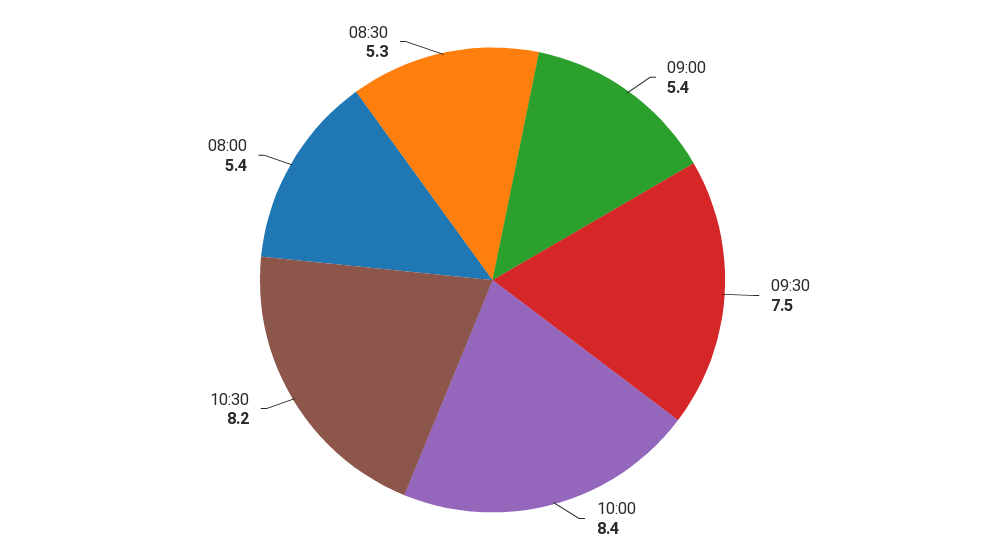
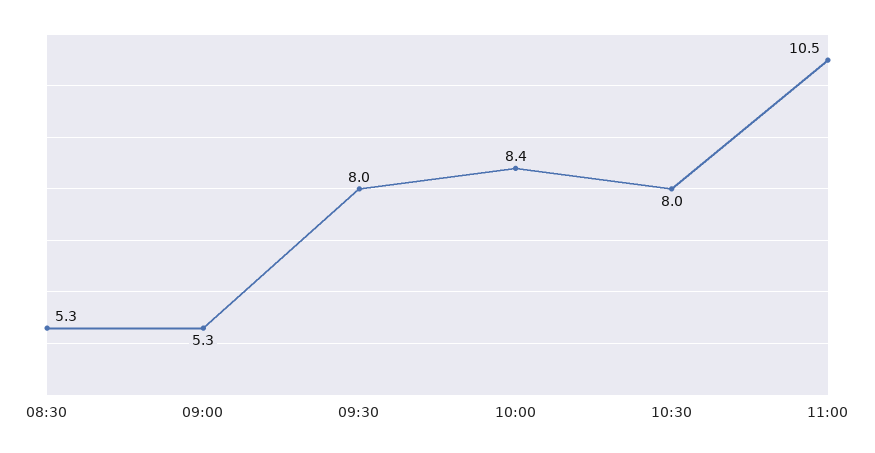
09:00: 5.4 -> 5.3
09:30: 7.5 -> 8
10:30: 8.2 -> 8
08:00: 5.4 -> none
11:00: none -> 10.5

